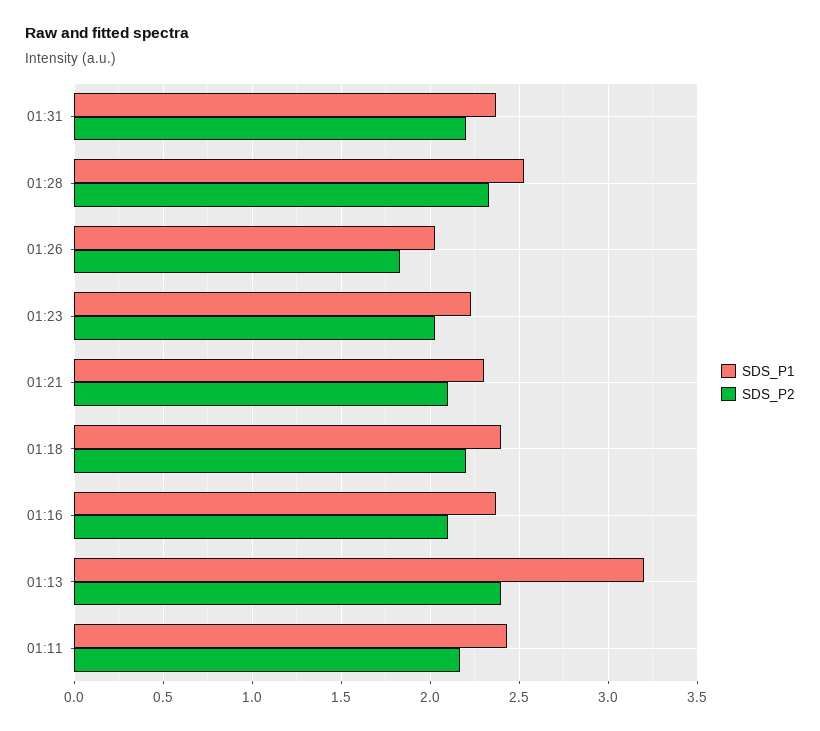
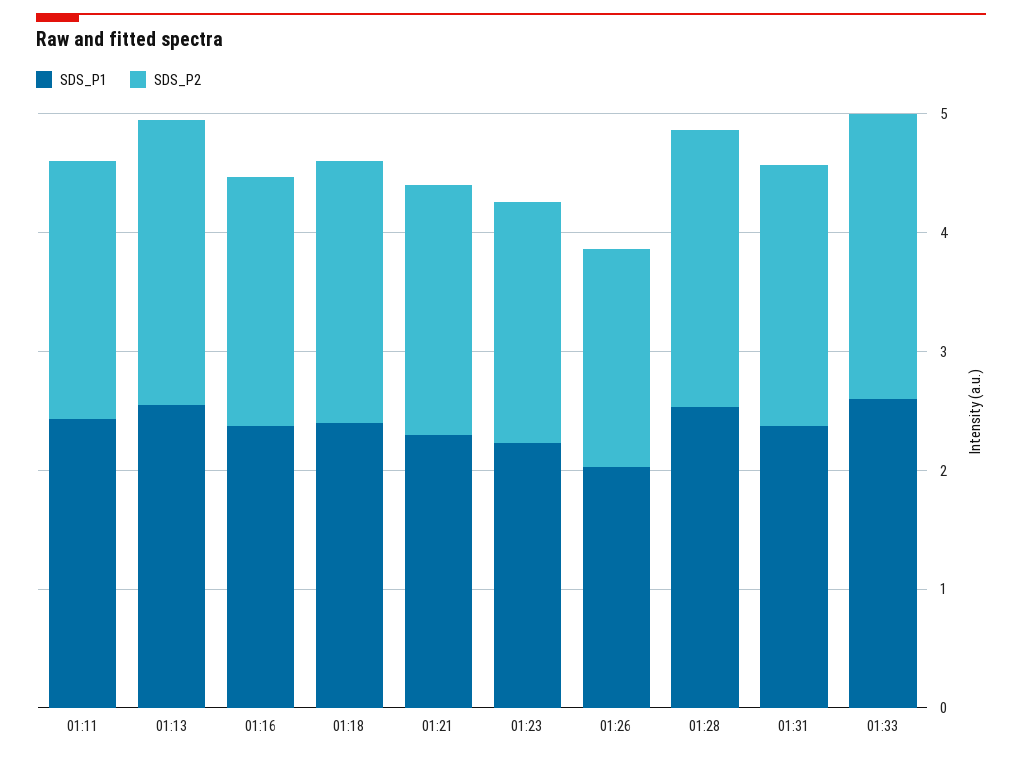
SDS_P1, 01:13: 3.2 -> 2.6
SDS_P1, 01:33: none -> 2.6
SDS_P2, 01:33: none -> 2.4

